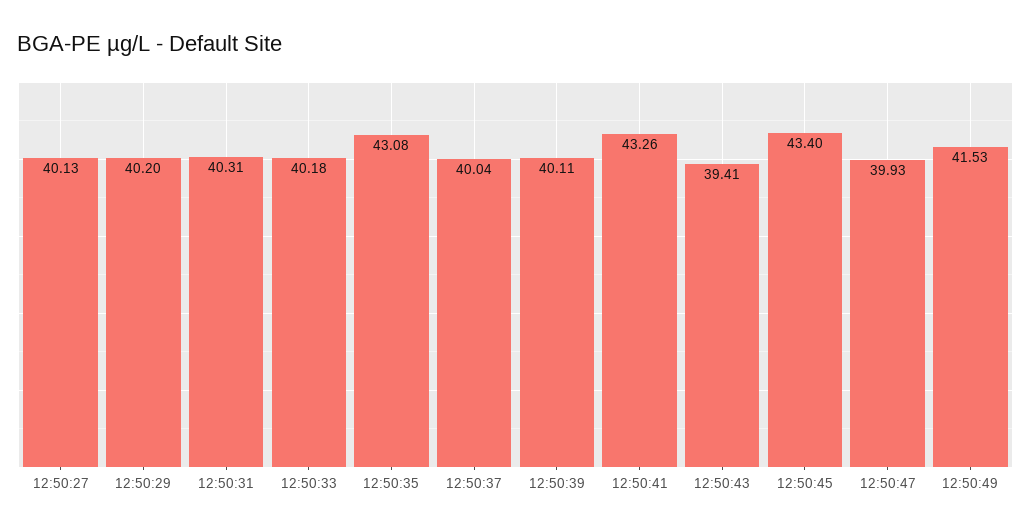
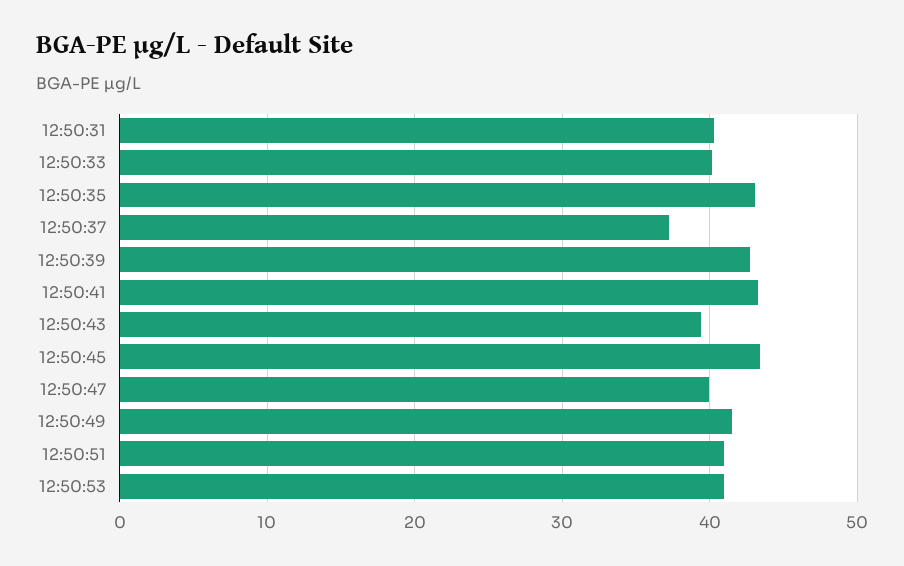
12:50:27: 40.13 -> none
12:50:29: 40.2 -> none
12:50:37: 40.04 -> 37
12:50:39: 40.11 -> 43
12:50:51: none -> 41
12:50:53: none -> 41

